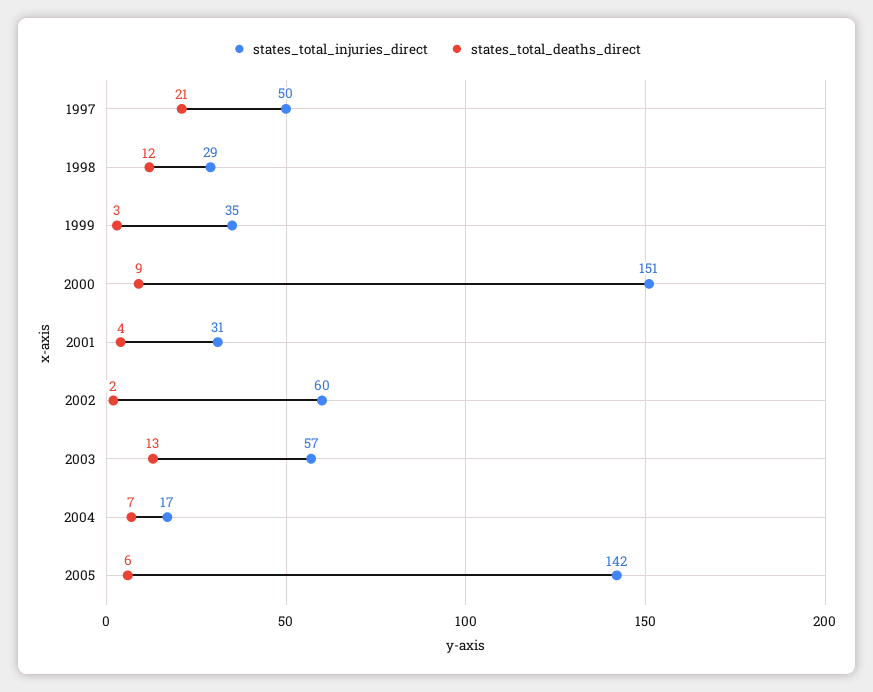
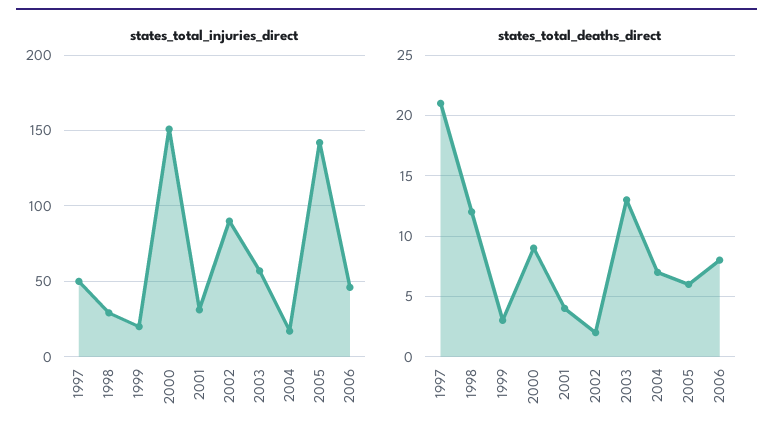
states_total_injuries_direct, 1999: 35 -> 20
states_total_injuries_direct, 2002: 60 -> 90
states_total_injuries_direct, 2006: none -> 45
states_total_deaths_direct, 2006: none -> 8

